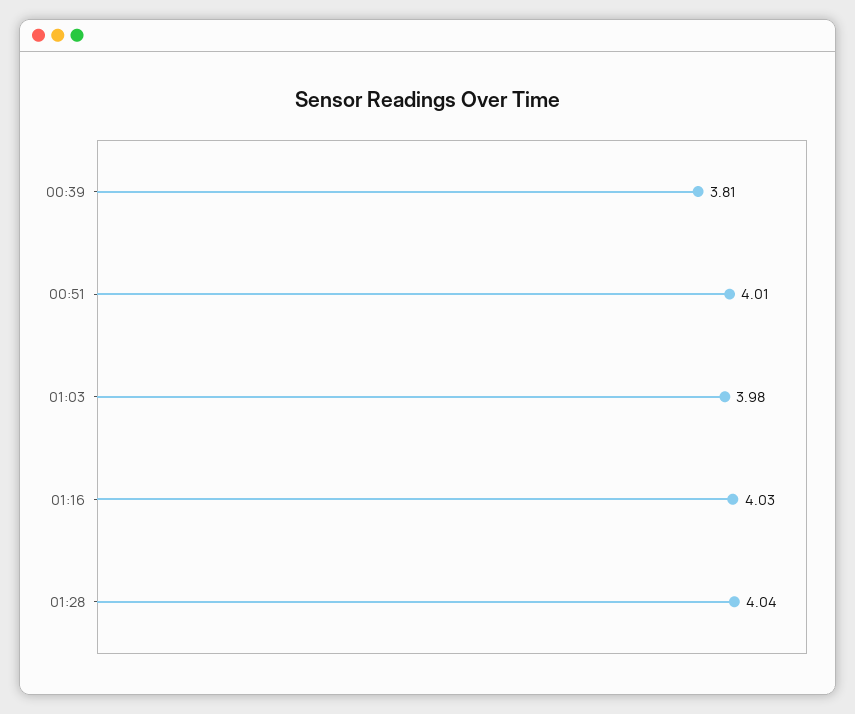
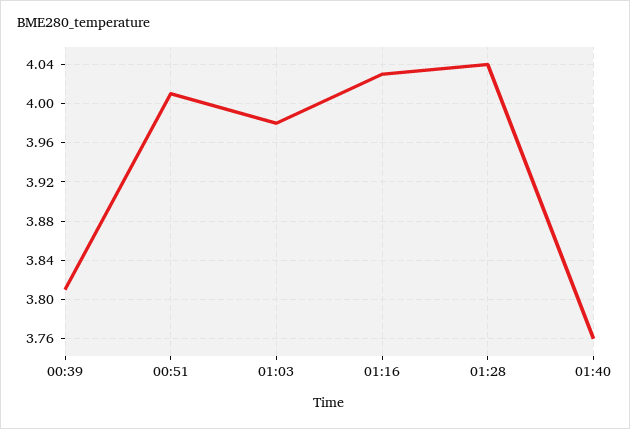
01:40: none -> 3.76

